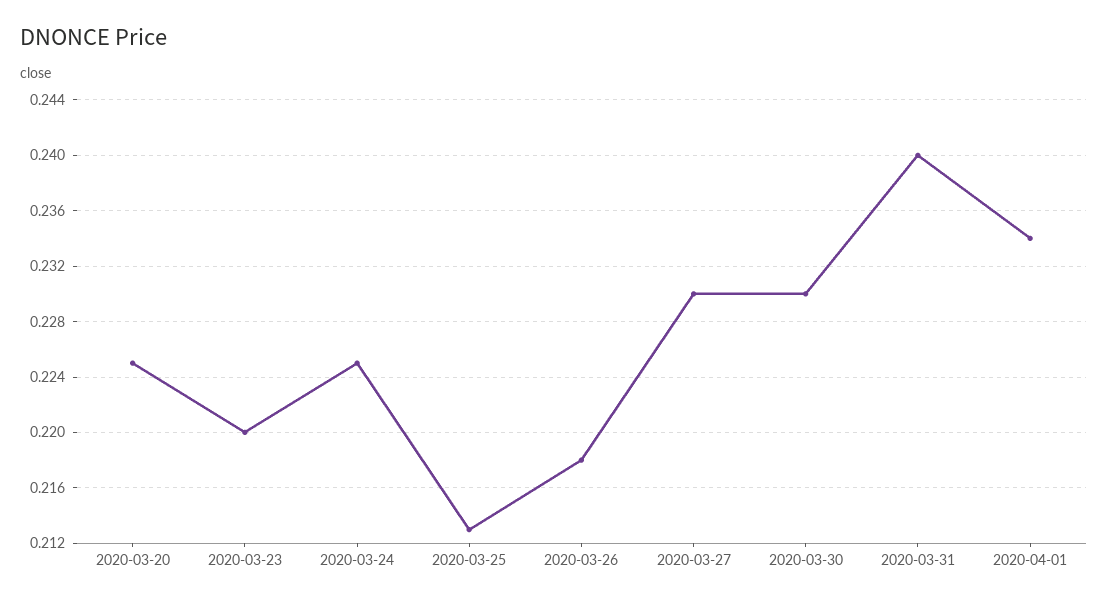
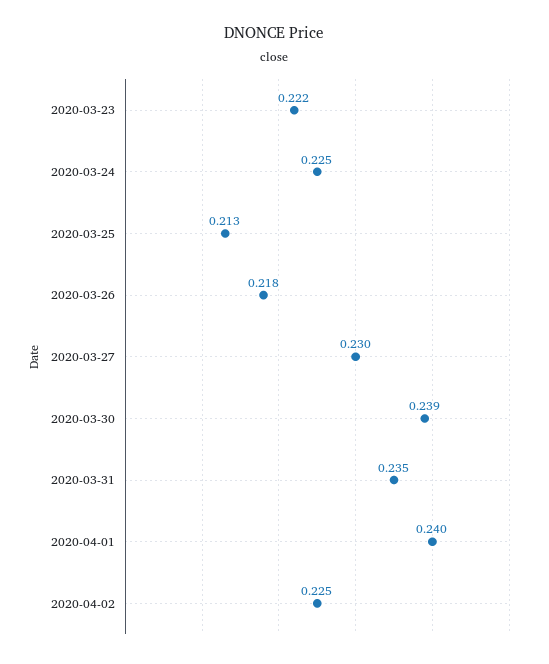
2020-03-20: 0.225 -> none
2020-03-23: 0.22 -> 0.222
2020-03-30: 0.23 -> 0.239
2020-03-31: 0.24 -> 0.235
2020-04-01: 0.234 -> 0.24
2020-04-02: none -> 0.225

